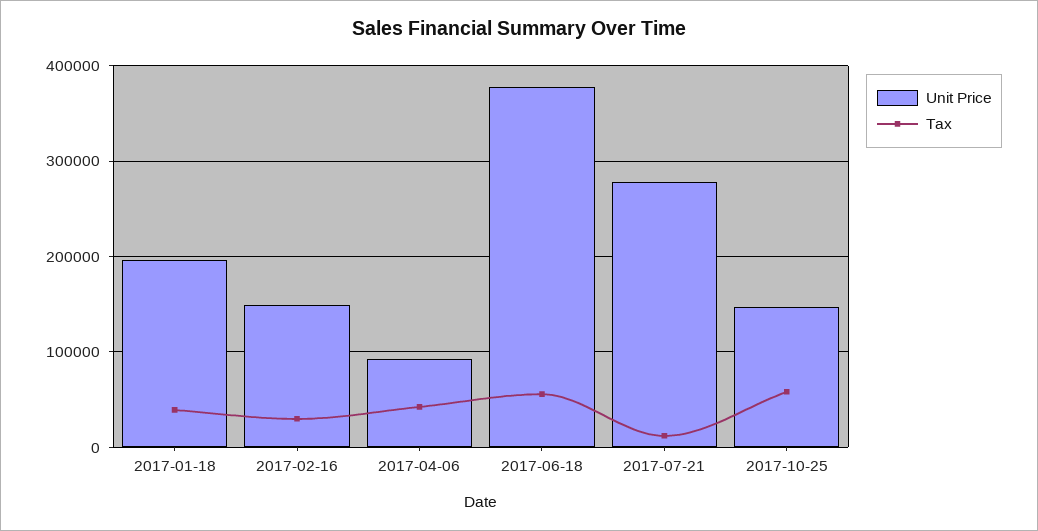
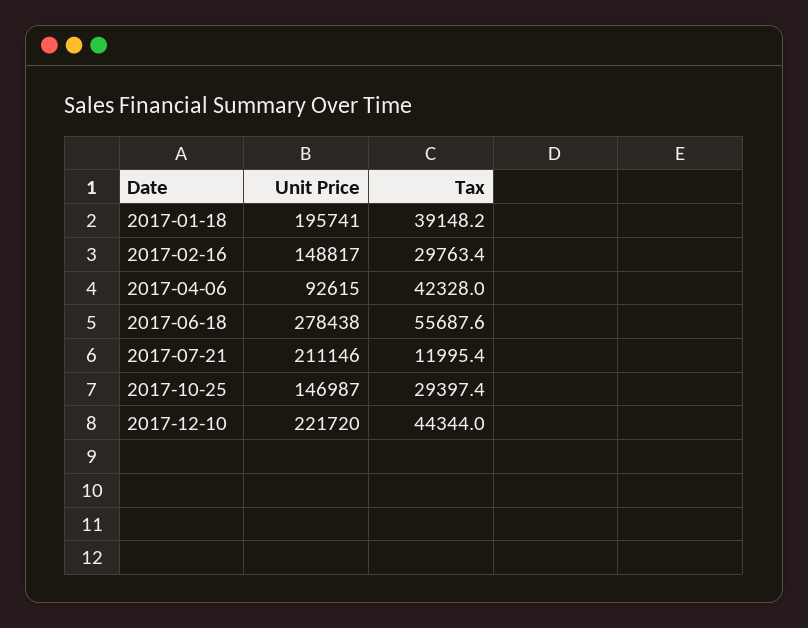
Unit Price, 2017-06-18: 380000 -> 278438
Unit Price, 2017-07-21: 280000 -> 211146
Tax, 2017-10-25: 60000 -> 29397.4
Unit Price, 2017-12-10: none -> 221720
Tax, 2017-12-10: none -> 44344

